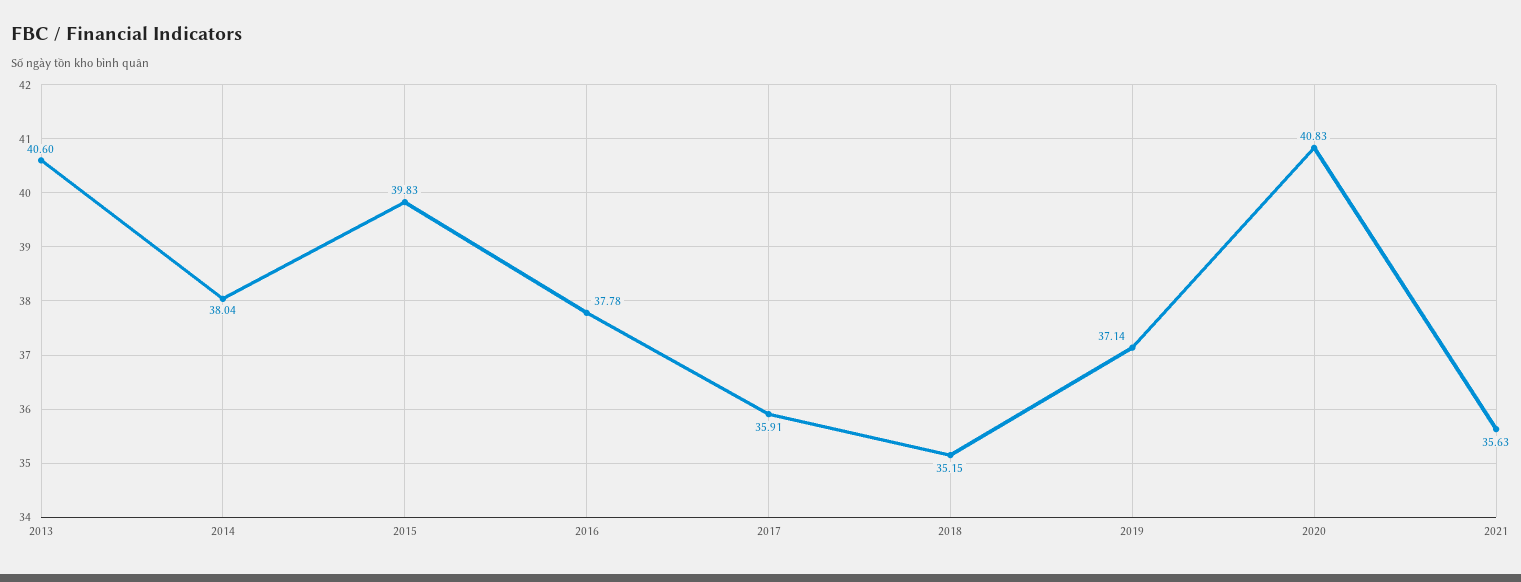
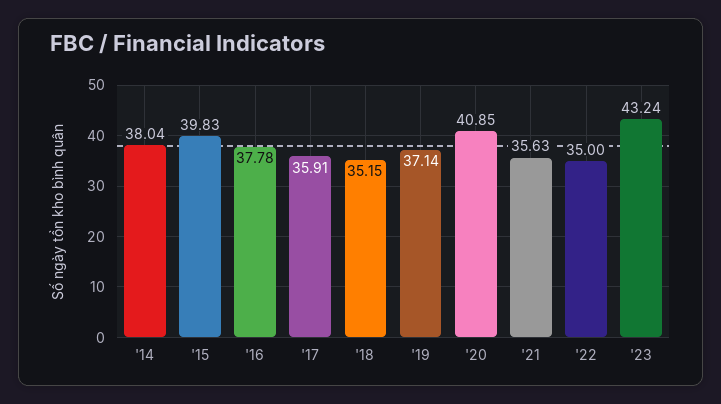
2013: 40.6 -> none
2020: 40.83 -> 40.85
'22: none -> 35
'23: none -> 43.24

